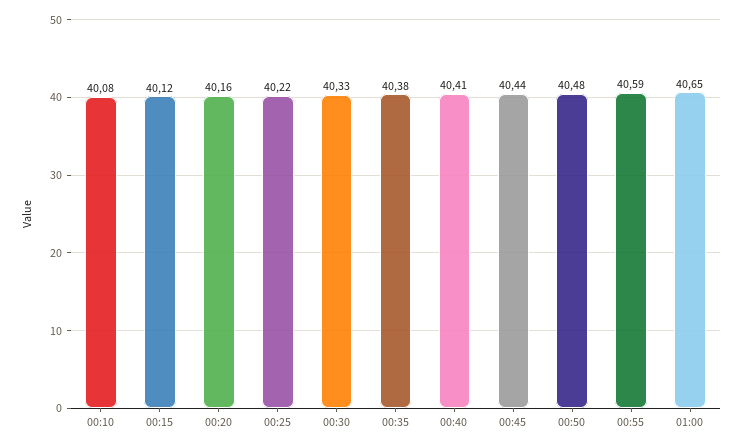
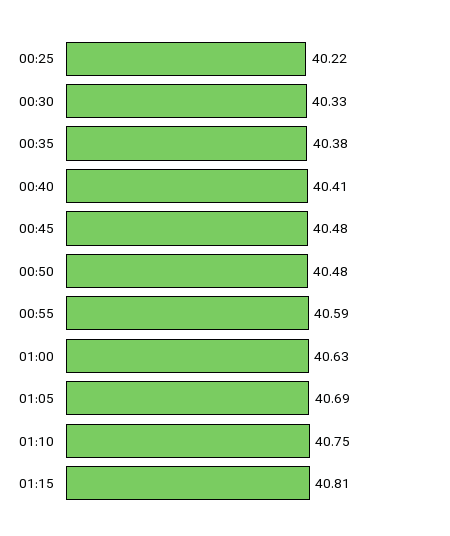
00:10: 40.08 -> none
00:15: 40.12 -> none
00:20: 40.16 -> none
00:45: 40.44 -> 40.48
01:00: 40.65 -> 40.63
01:05: none -> 40.69
01:10: none -> 40.75
01:15: none -> 40.81

